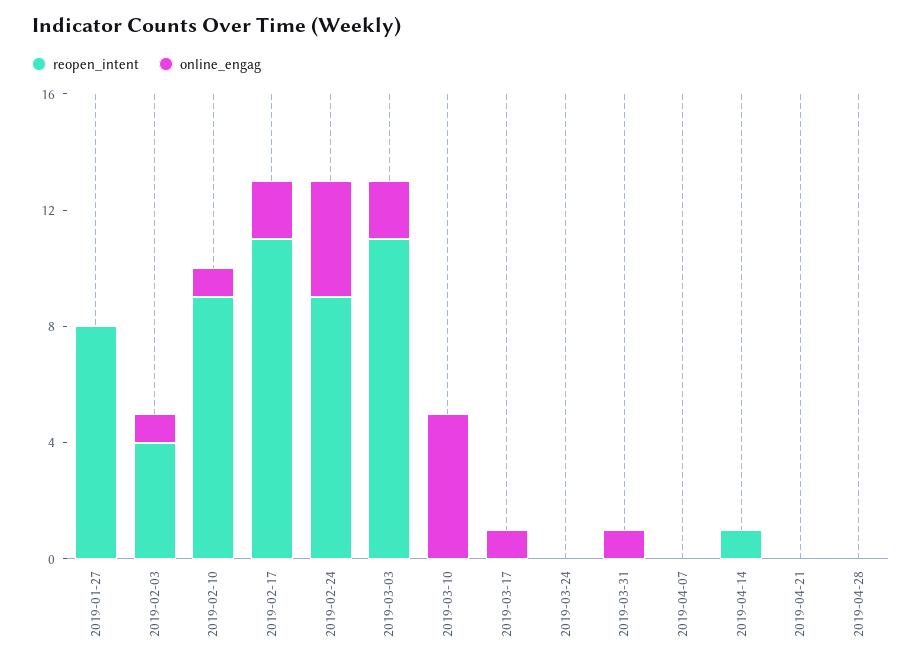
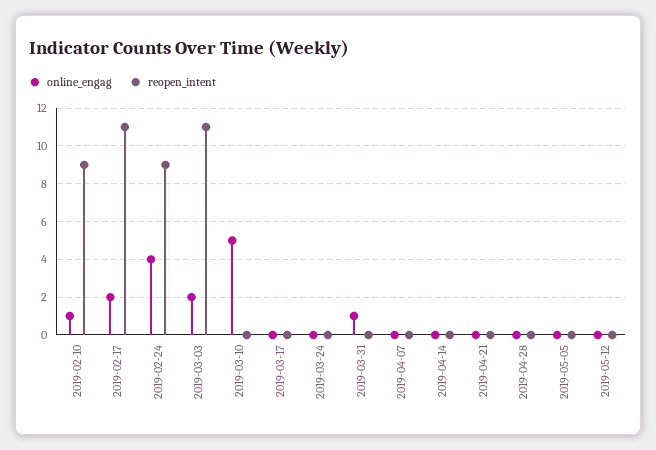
reopen_intent, 2019-01-27: 8 -> none
online_engag, 2019-01-27: 0 -> none
reopen_intent, 2019-02-03: 4 -> none
online_engag, 2019-02-03: 1 -> none
online_engag, 2019-03-17: 1 -> 0
reopen_intent, 2019-04-14: 1 -> 0
online_engag, 2019-05-05: none -> 0
reopen_intent, 2019-05-05: none -> 0
online_engag, 2019-05-12: none -> 0
reopen_intent, 2019-05-12: none -> 0

